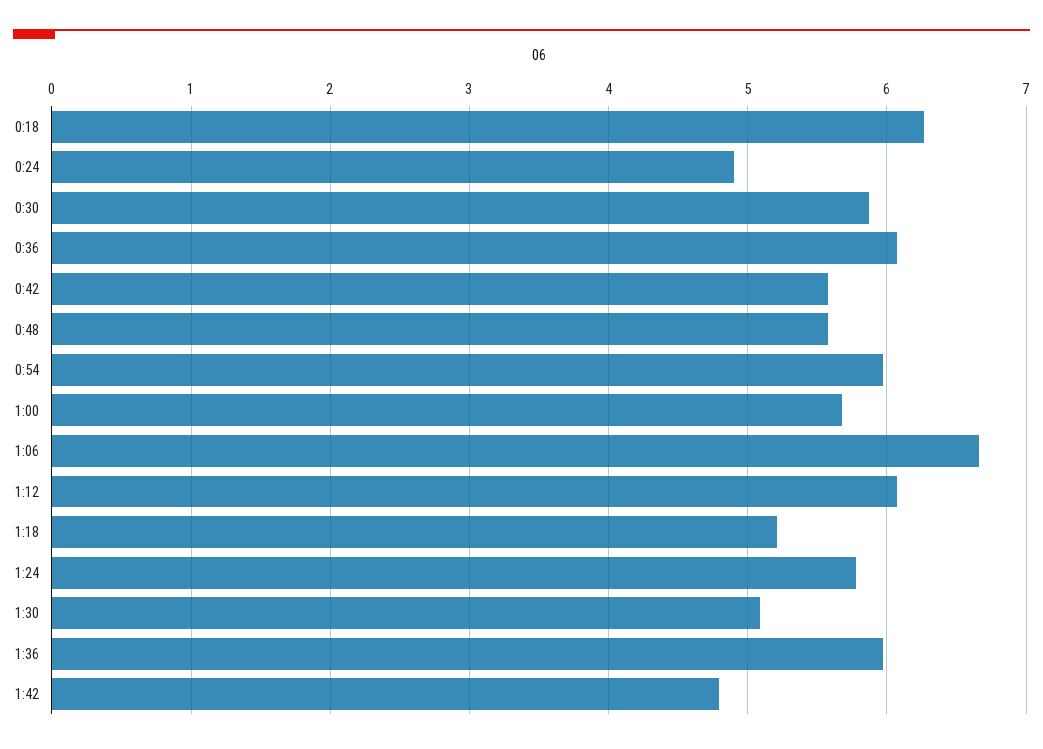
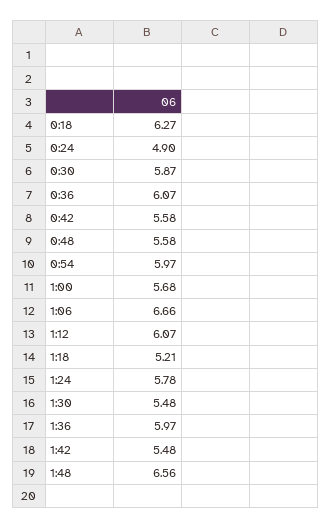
1:30: 5.1 -> 5.48
1:42: 4.8 -> 5.48
1:48: none -> 6.56

